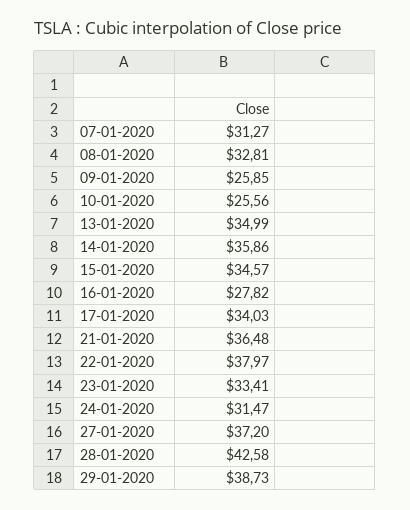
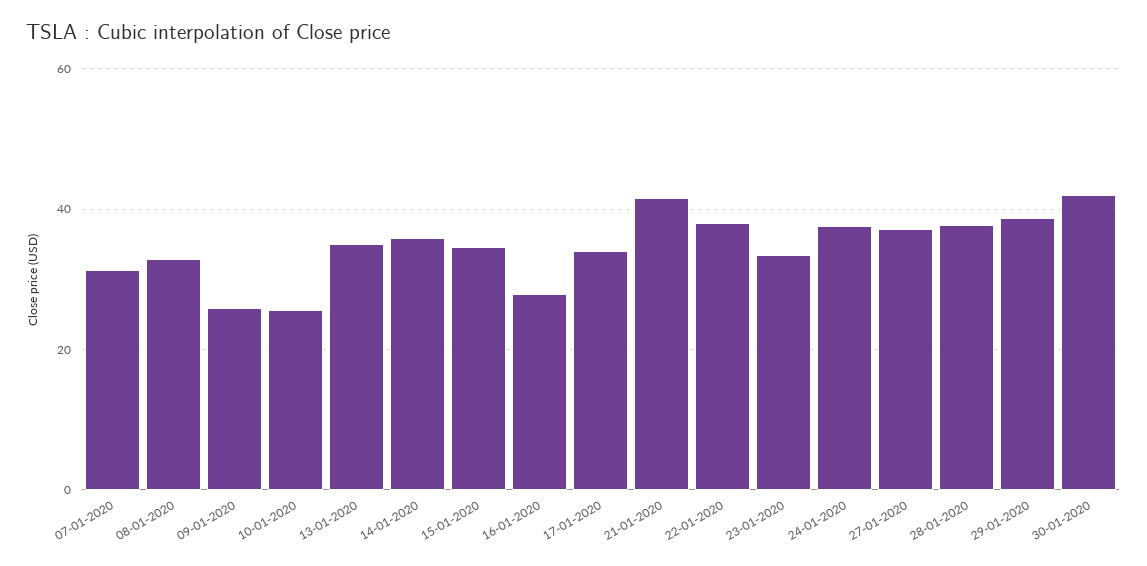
21-01-2020: 36.48 -> 42
24-01-2020: 31.47 -> 38
28-01-2020: 42.58 -> 38
30-01-2020: none -> 42

